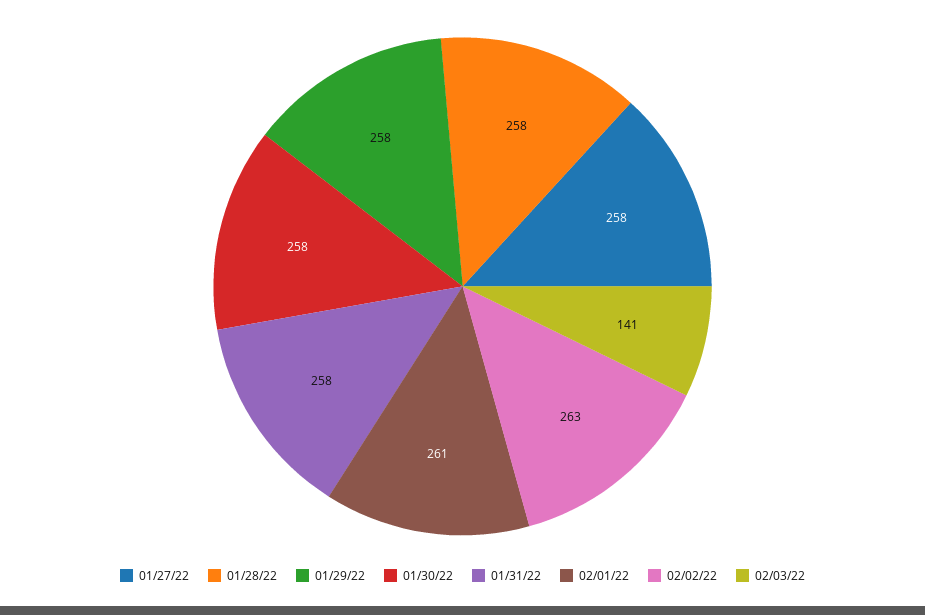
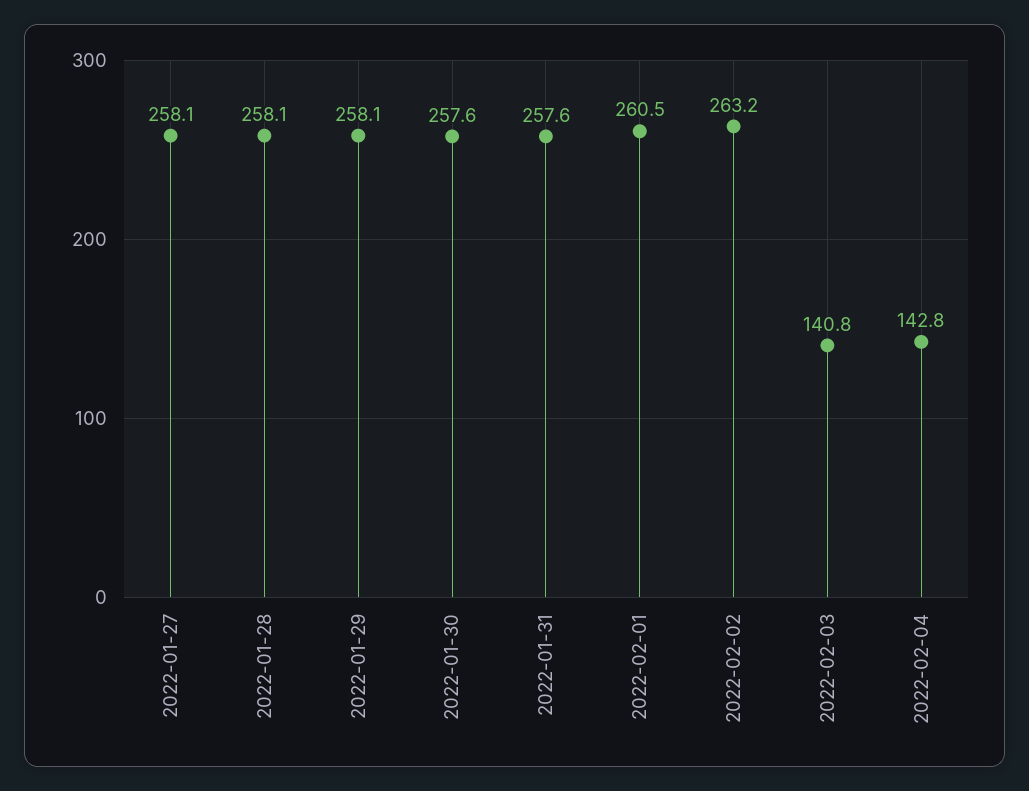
2022-02-04: none -> 142.8

